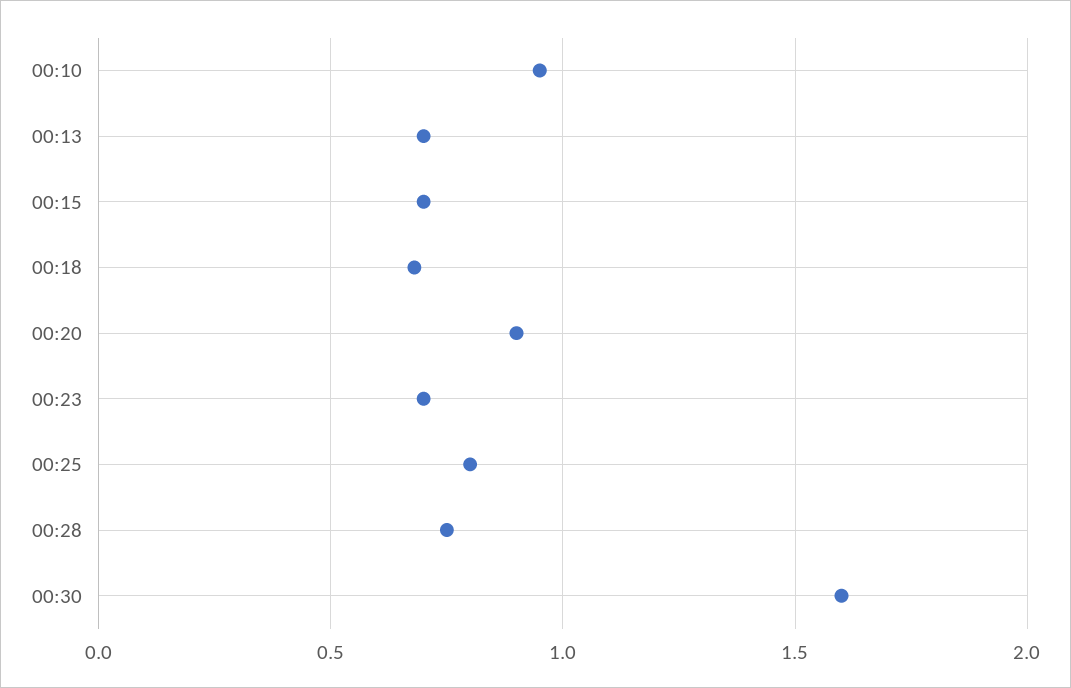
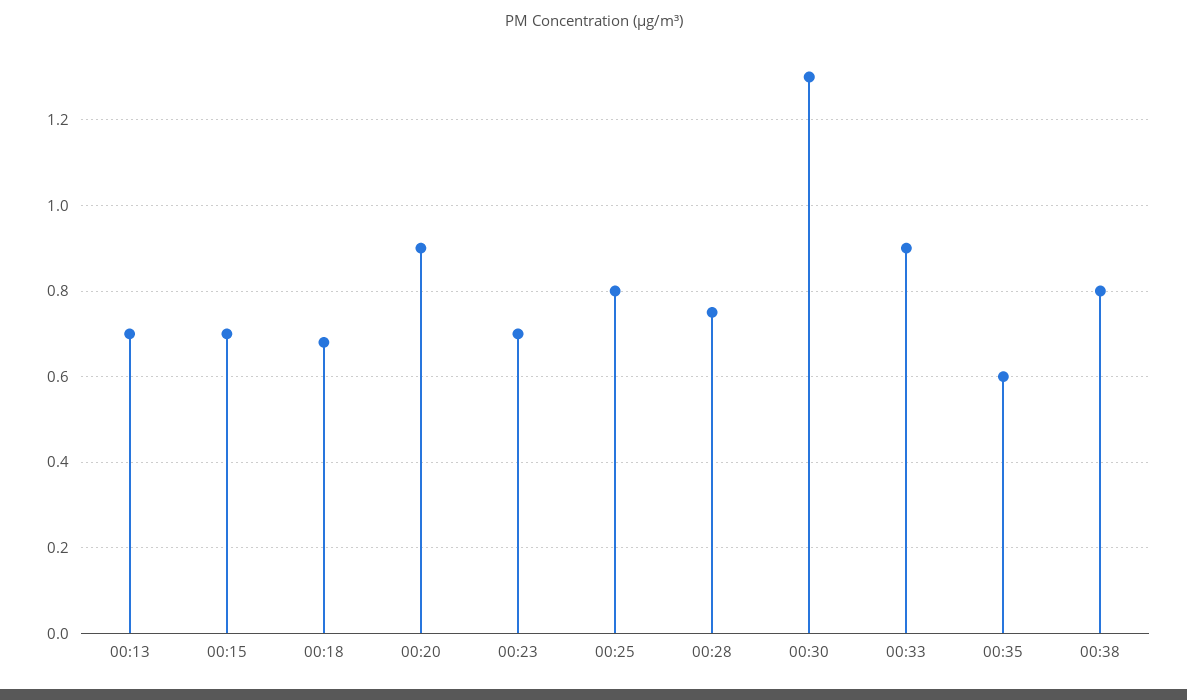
00:10: 0.95 -> none
00:30: 1.6 -> 1.3
00:33: none -> 0.9
00:35: none -> 0.6
00:38: none -> 0.8

